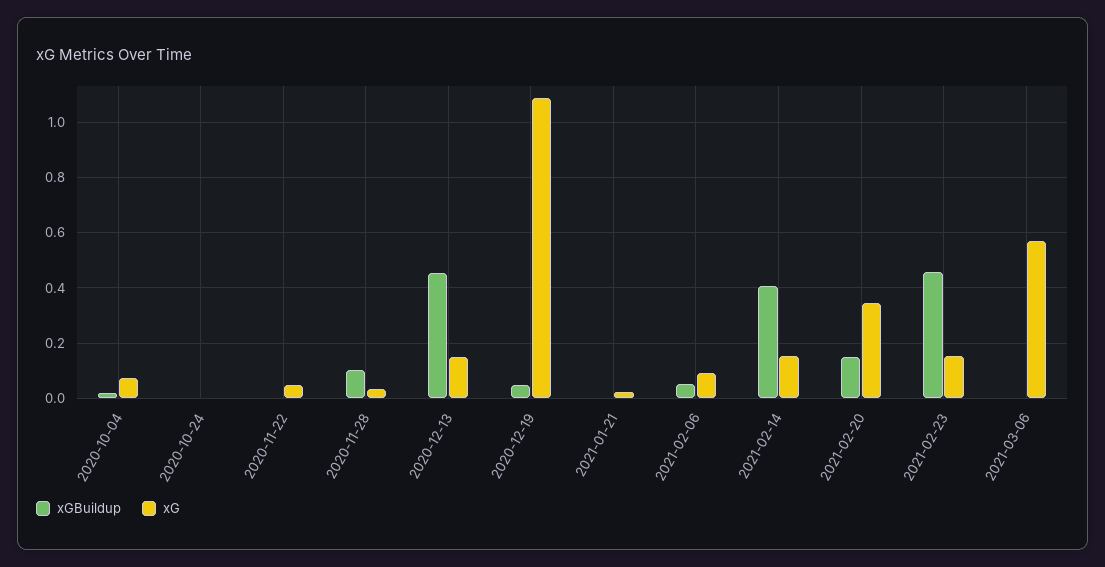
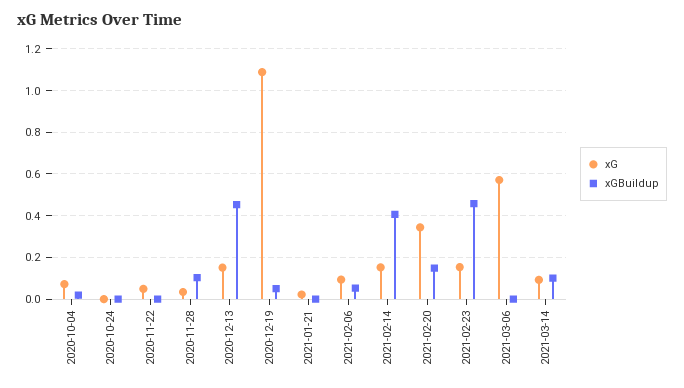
xG, 2021-03-14: none -> 0.1
xGBuildup, 2021-03-14: none -> 0.1

